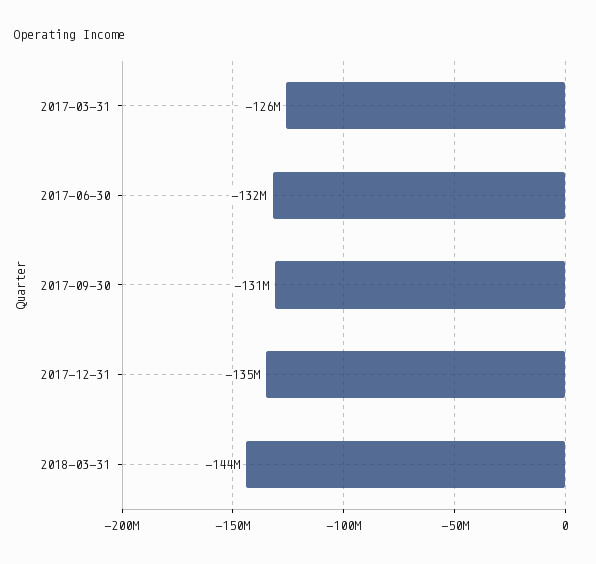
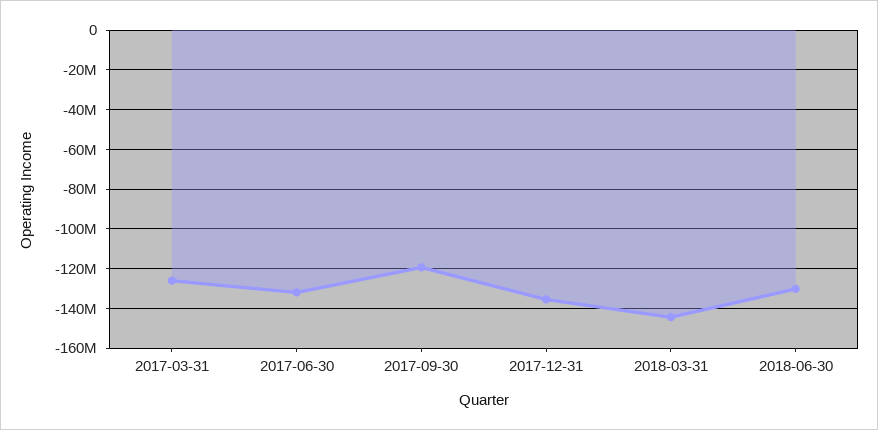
2017-09-30: -131000000 -> -120000000
2018-06-30: none -> -130000000

